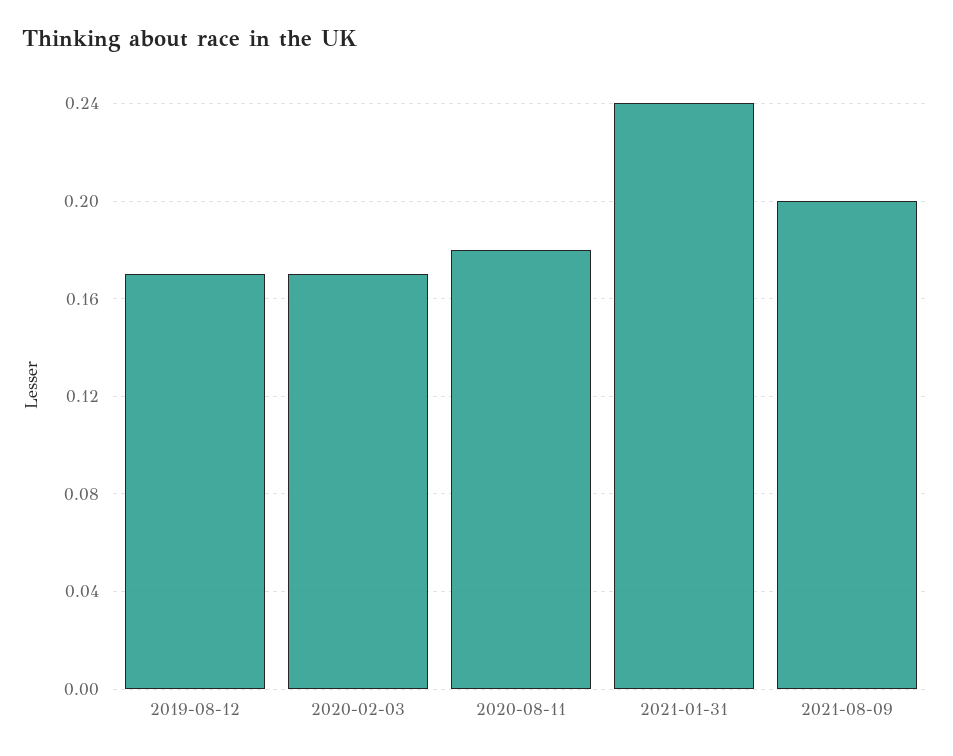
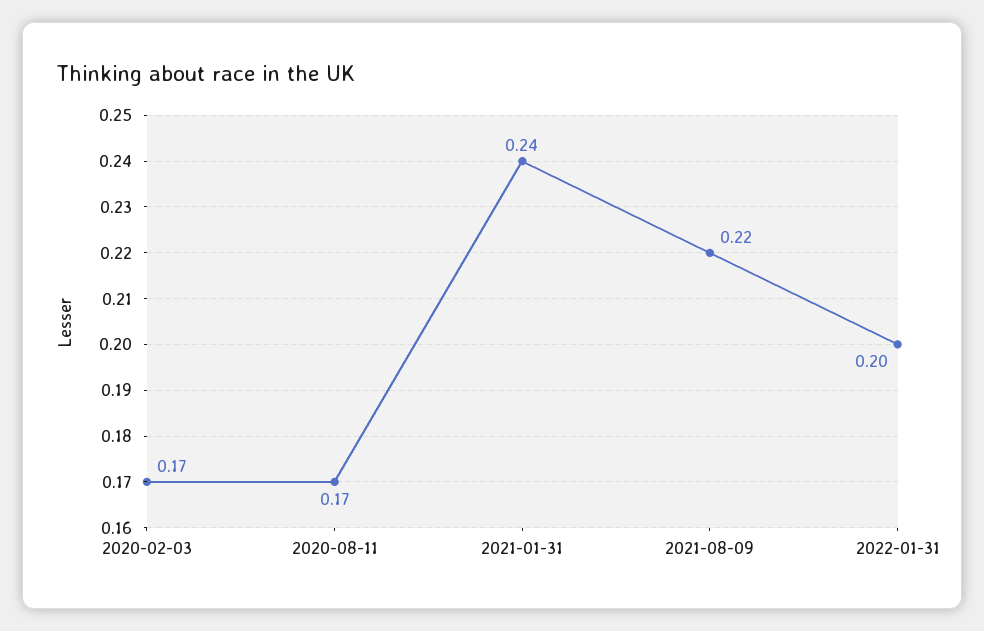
2019-08-12: 0.17 -> none
2020-08-11: 0.18 -> 0.17
2021-08-09: 0.2 -> 0.22
2022-01-31: none -> 0.2

